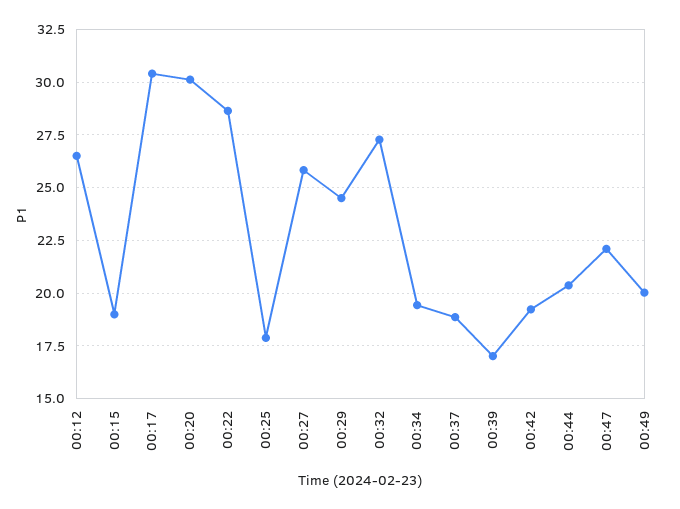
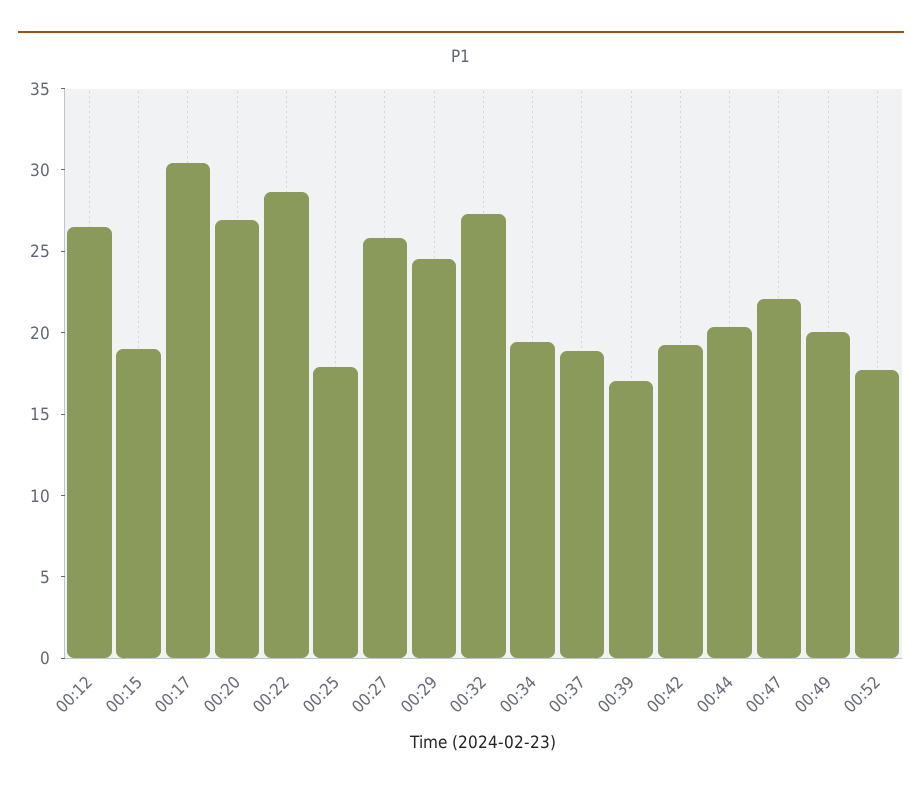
00:20: 30 -> 27
00:52: none -> 18

